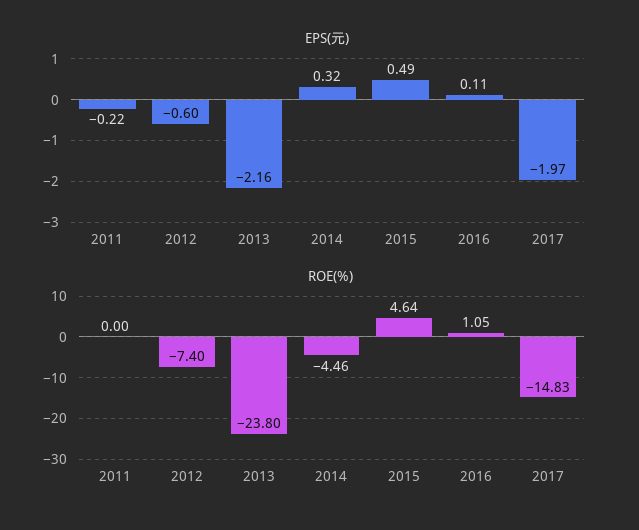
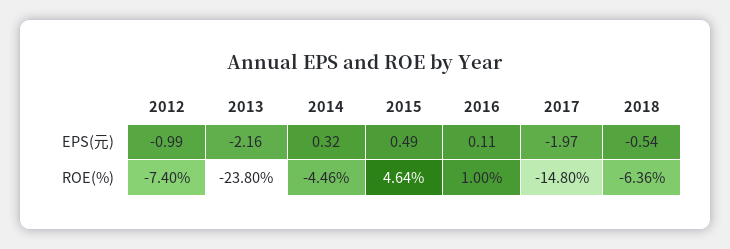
EPS(元), 2011: -0.22 -> none
EPS(元), 2012: -0.6 -> -0.99
ROE(%), 2011: 0 -> none
ROE(%), 2016: 1.05 -> 1
ROE(%), 2017: -14.83 -> -14.8
EPS(元), 2018: none -> -0.54
ROE(%), 2018: none -> -6.36

